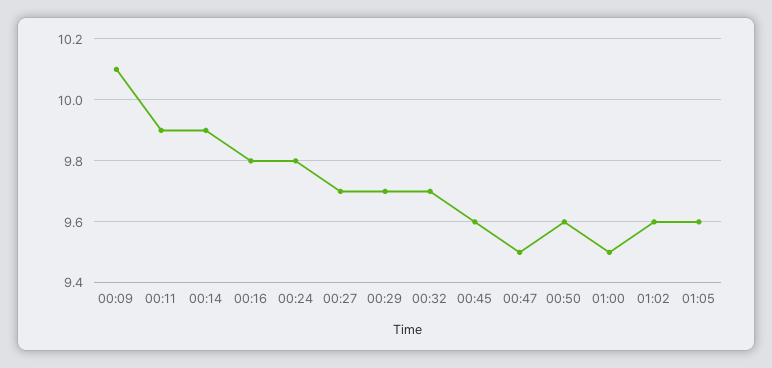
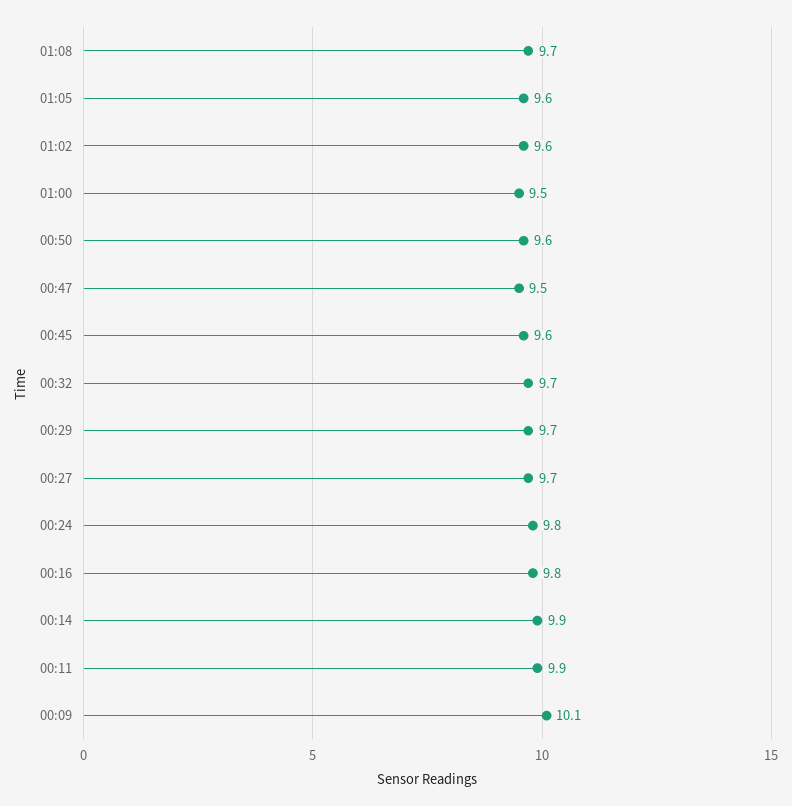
01:08: none -> 9.7

